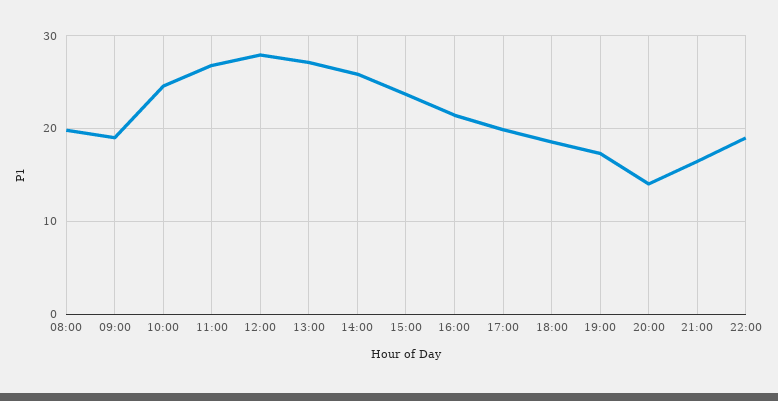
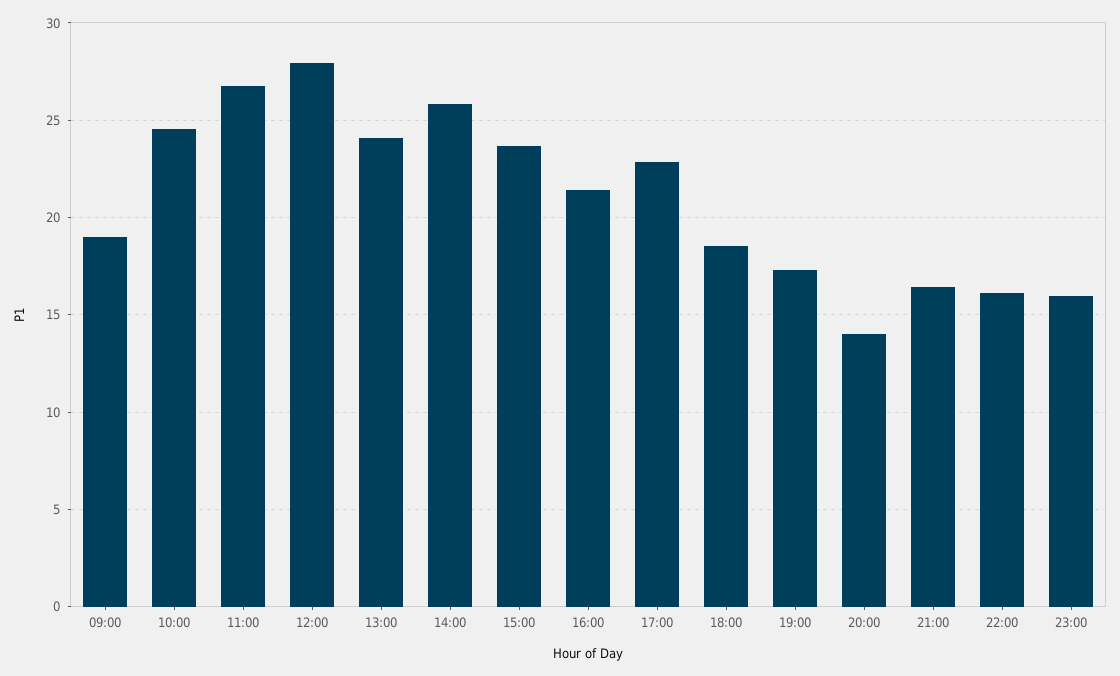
08:00: 20 -> none
13:00: 27 -> 24
17:00: 20 -> 23
22:00: 19 -> 16
23:00: none -> 16

